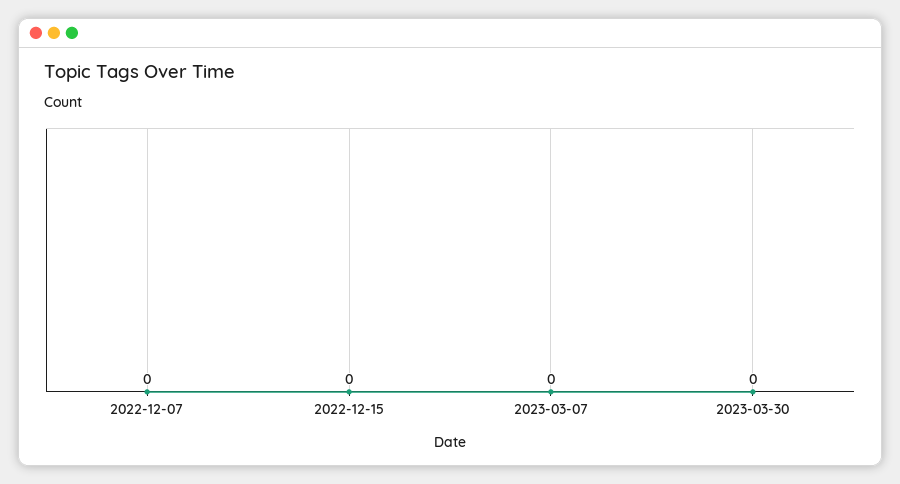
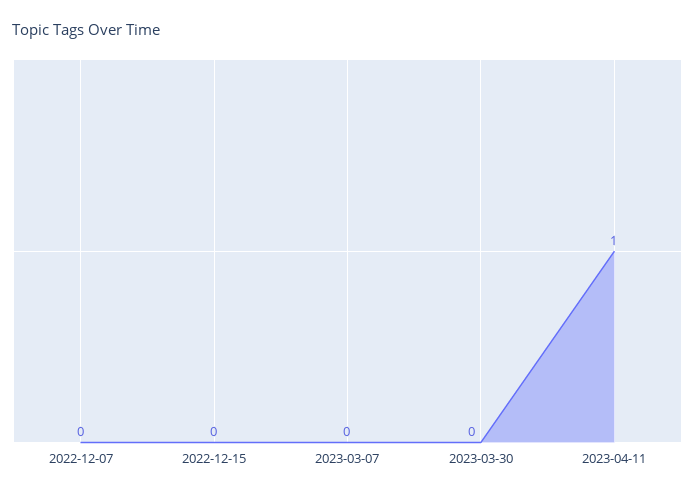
2023-04-11: none -> 1

